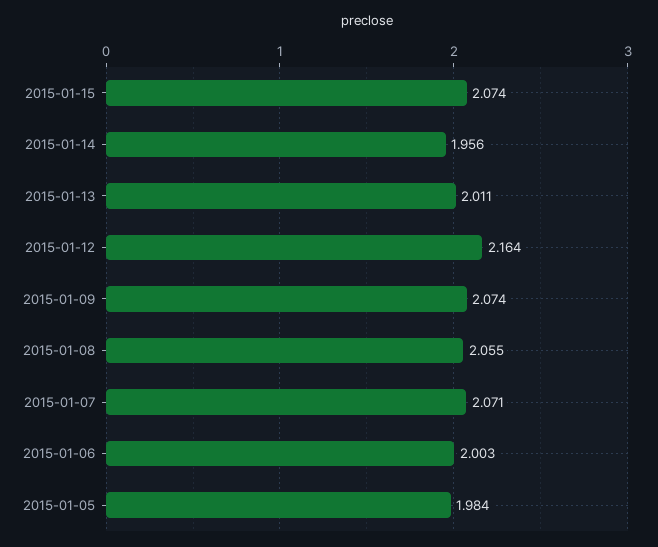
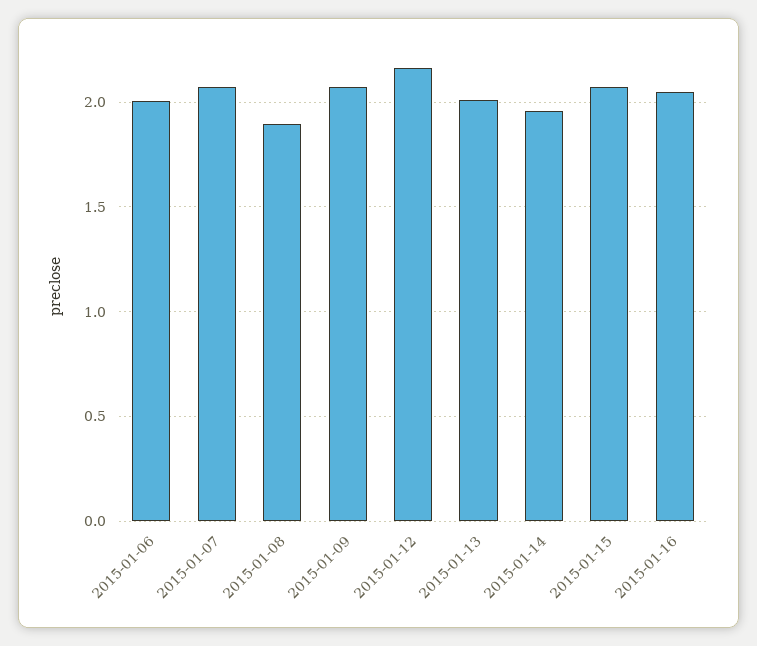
2015-01-08: 2.055 -> 1.9
2015-01-05: 1.984 -> none
2015-01-16: none -> 2.05

